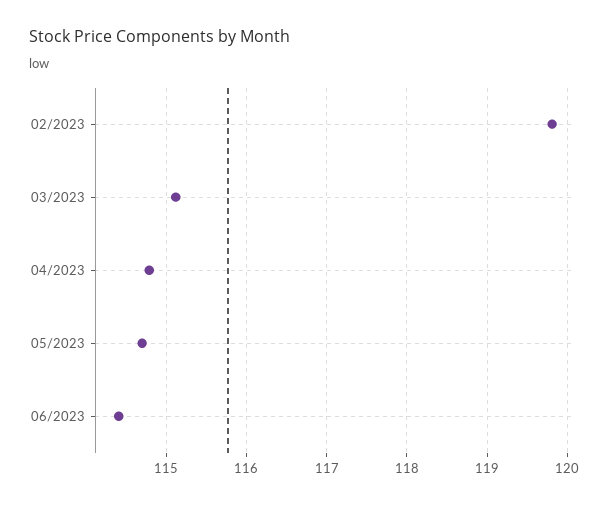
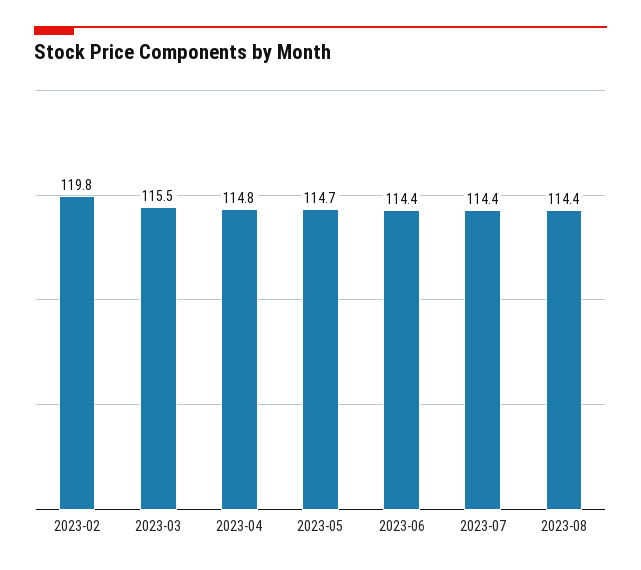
03/2023: 115.1 -> 115.5
2023-07: none -> 114.4
2023-08: none -> 114.4

